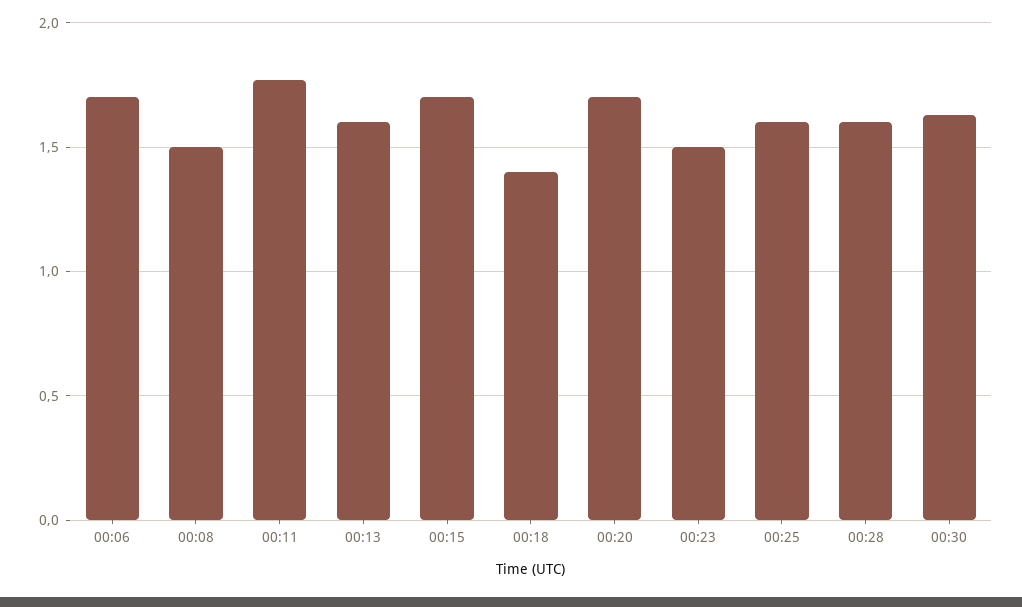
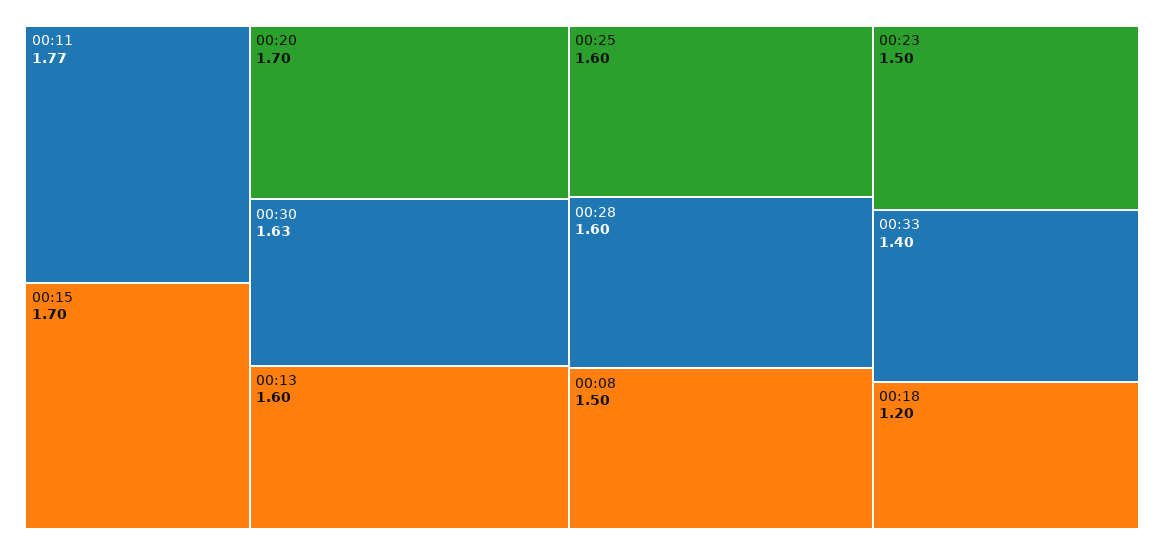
00:06: 1.7 -> none
00:18: 1.4 -> 1.2
00:33: none -> 1.4

